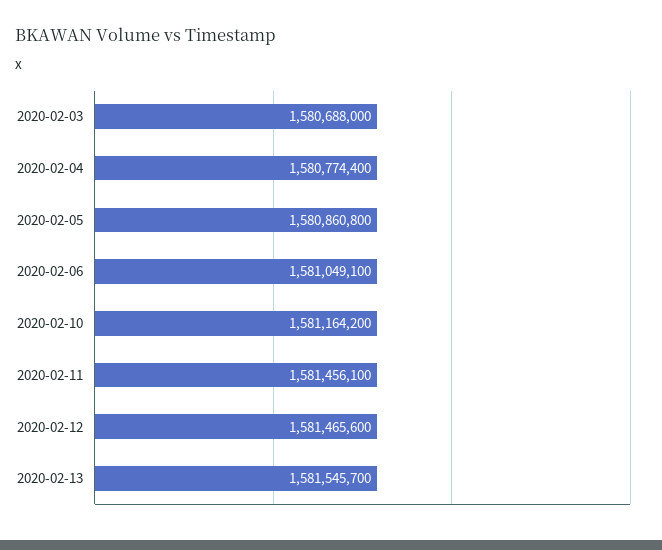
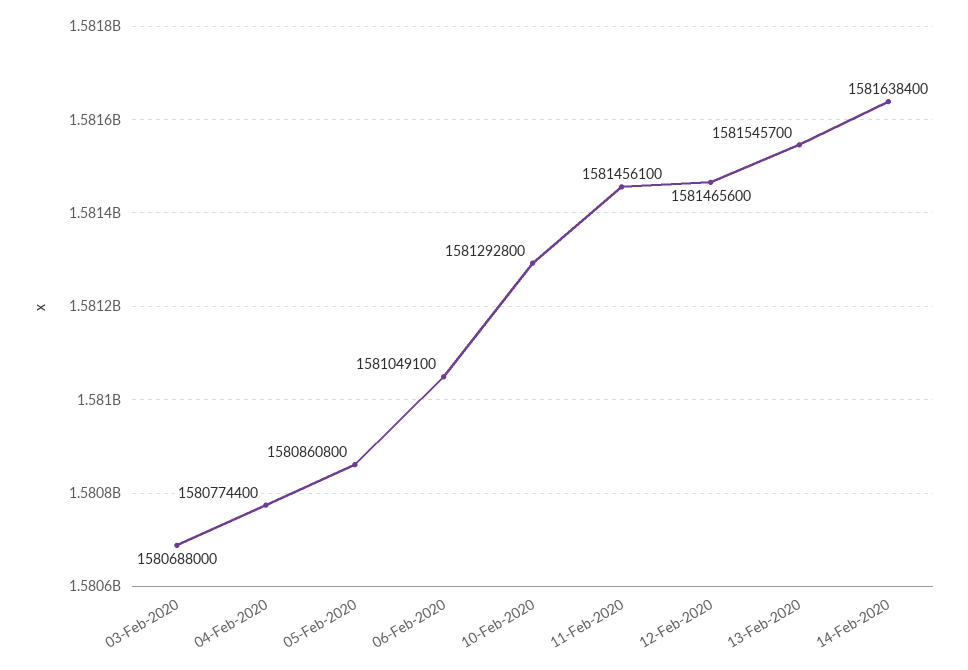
2020-02-10: 1581164200 -> 1581292800
14-Feb-2020: none -> 1581638400

